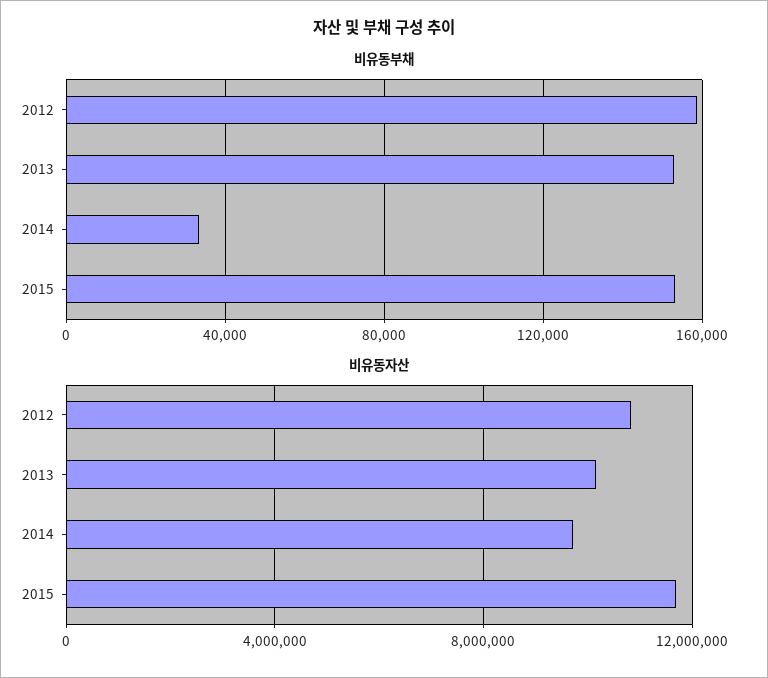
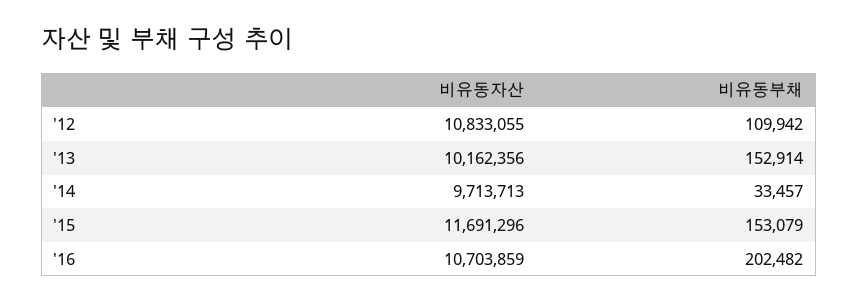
비유동부채, 2012: 160000 -> 109942
비유동자산, '16: none -> 10703859
비유동부채, '16: none -> 202482

